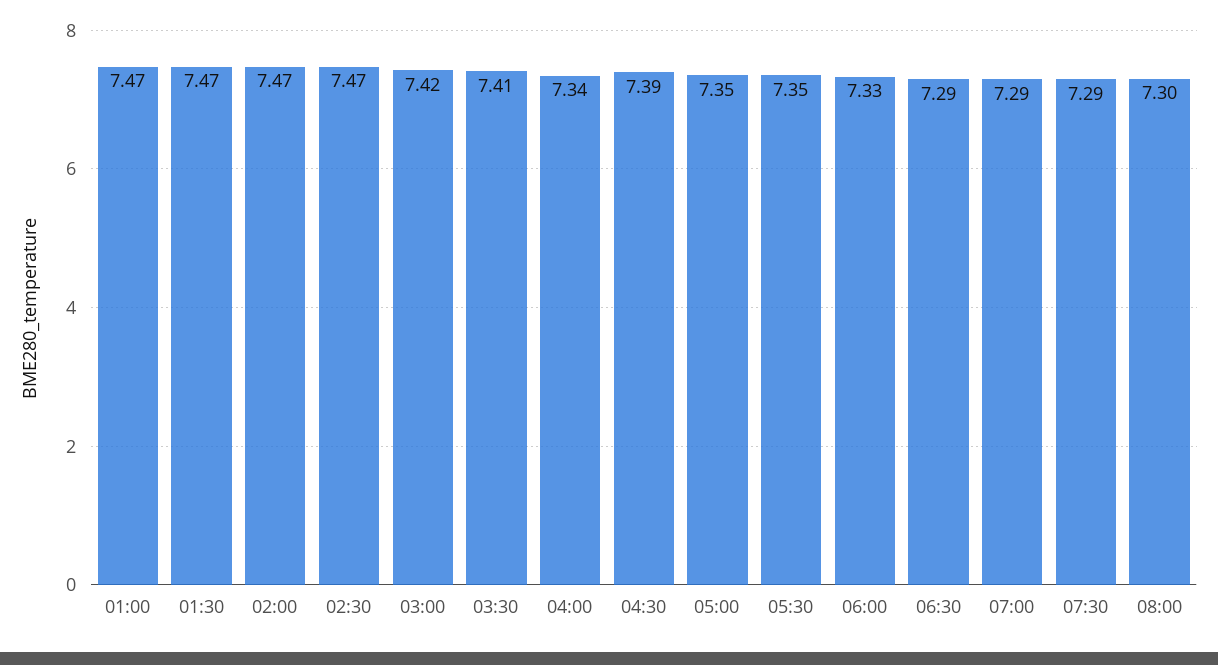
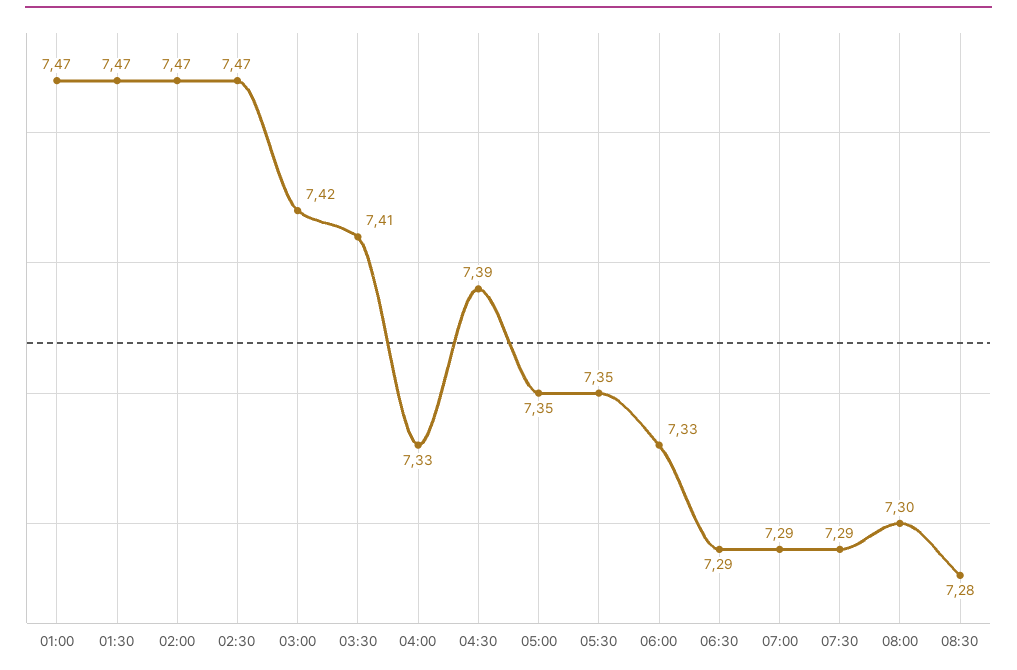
04:00: 7.34 -> 7.33
08:30: none -> 7.28

